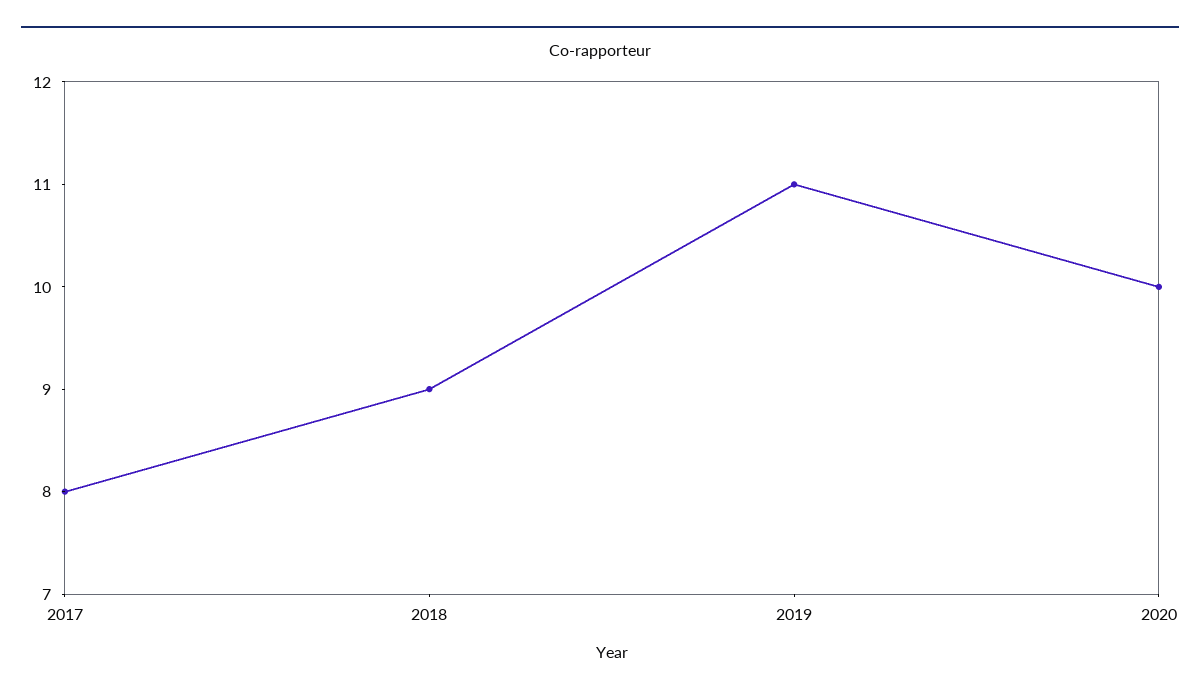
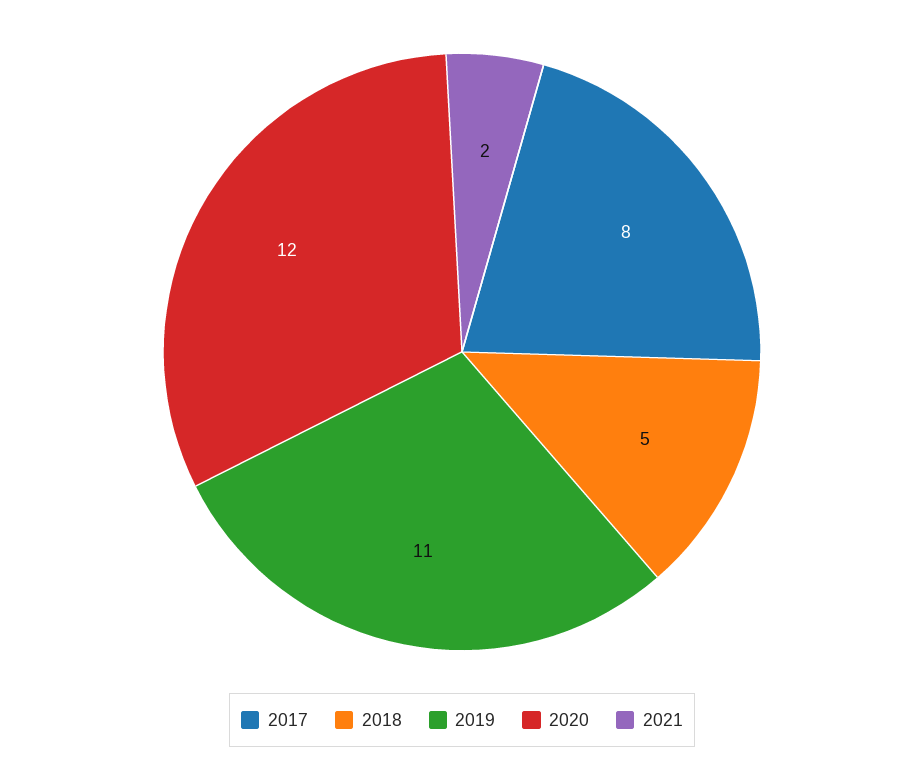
2018: 9 -> 5
2020: 10 -> 12
2021: none -> 2

